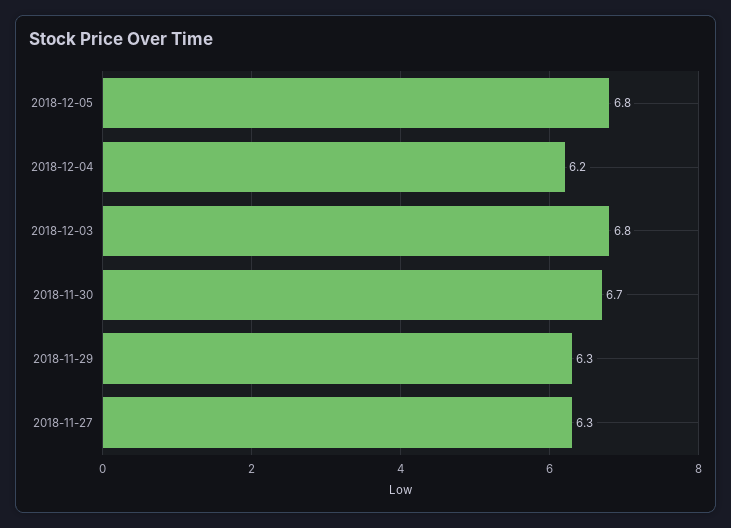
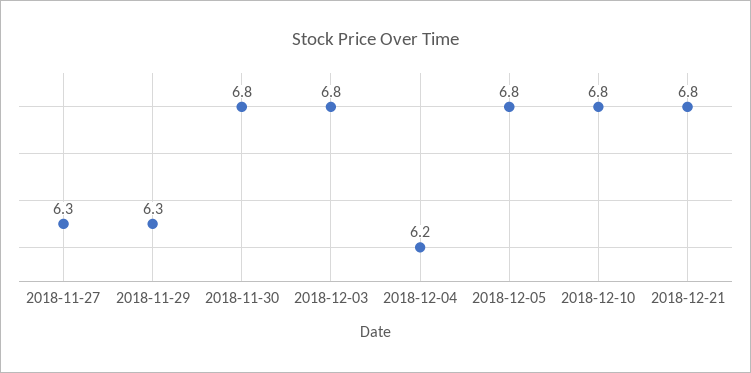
2018-11-30: 6.7 -> 6.8
2018-12-10: none -> 6.8
2018-12-21: none -> 6.8

